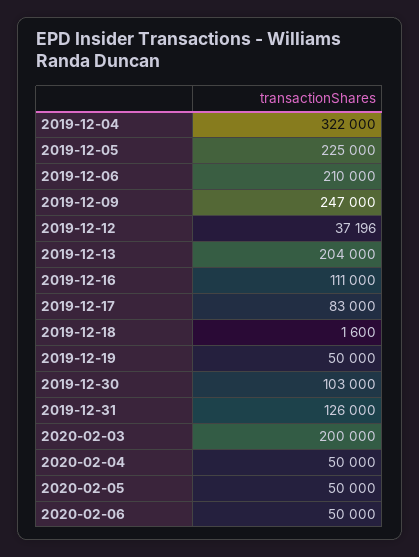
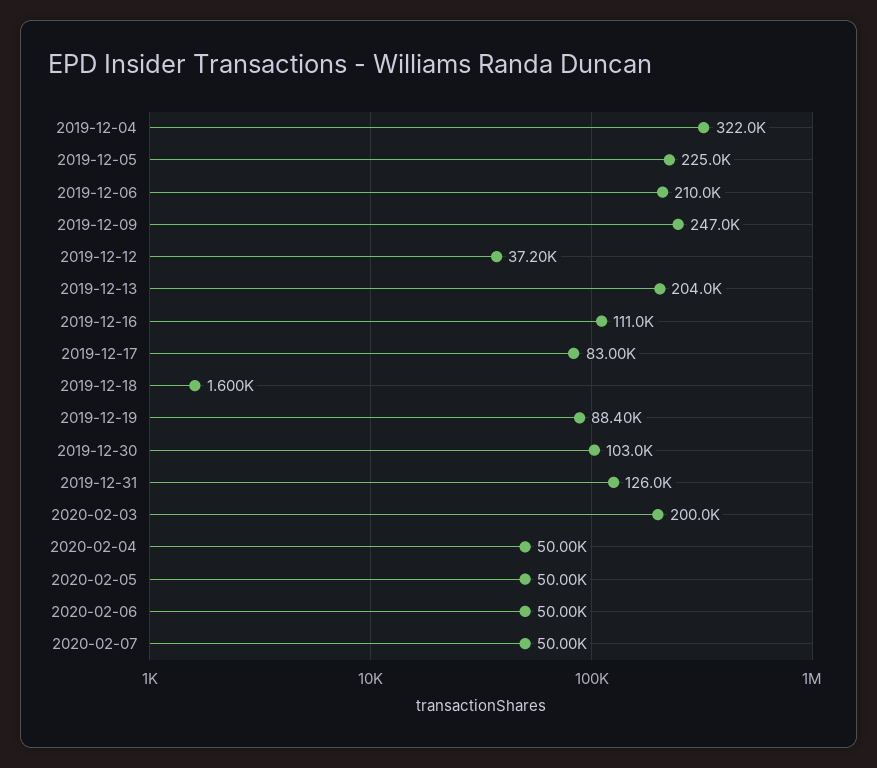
2019-12-19: 50000 -> 88400
2020-02-07: none -> 50000

